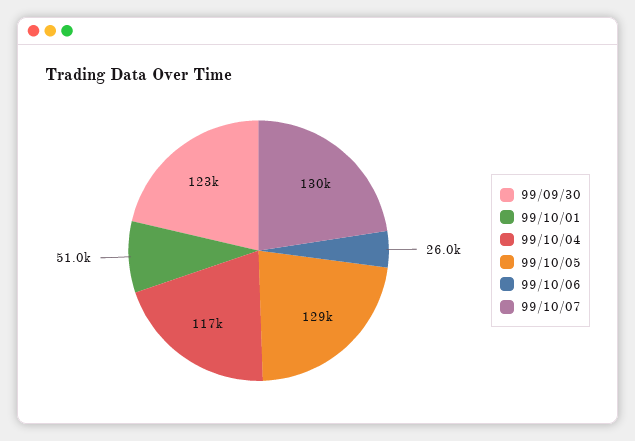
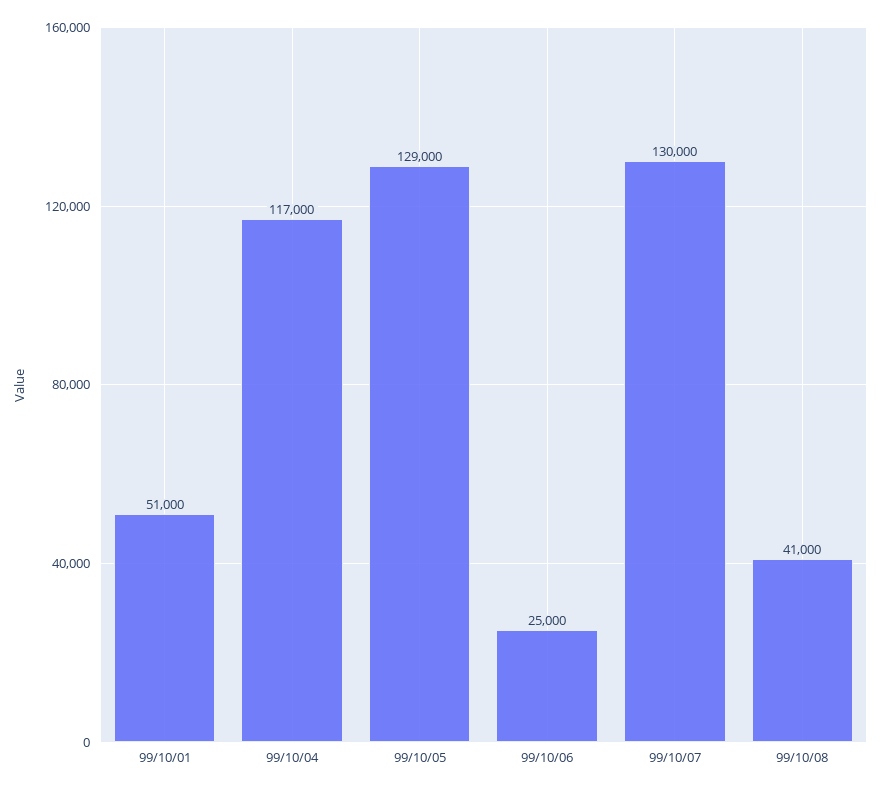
99/09/30: 123000 -> none
99/10/06: 26000 -> 25000
99/10/08: none -> 41000

